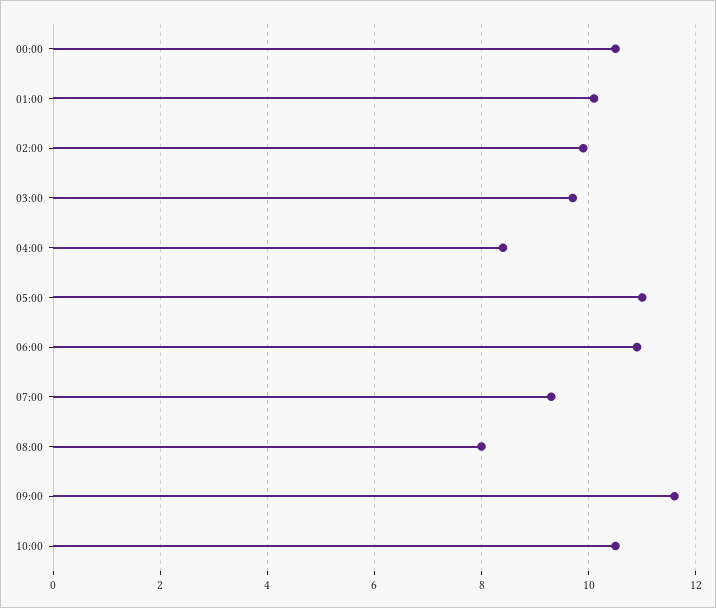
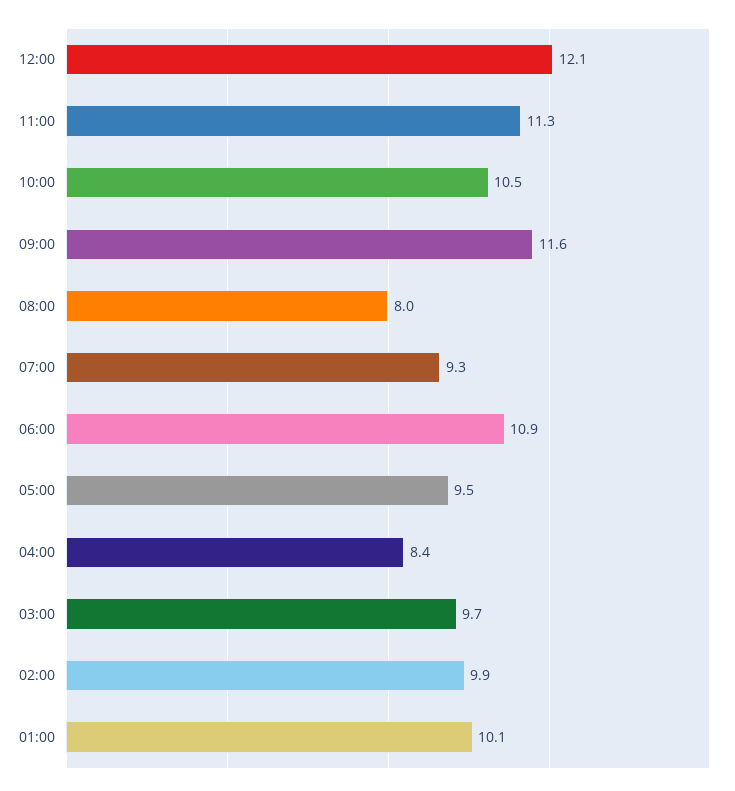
00:00: 10.5 -> none
05:00: 11 -> 9.5
12:00: none -> 12.1
11:00: none -> 11.3

